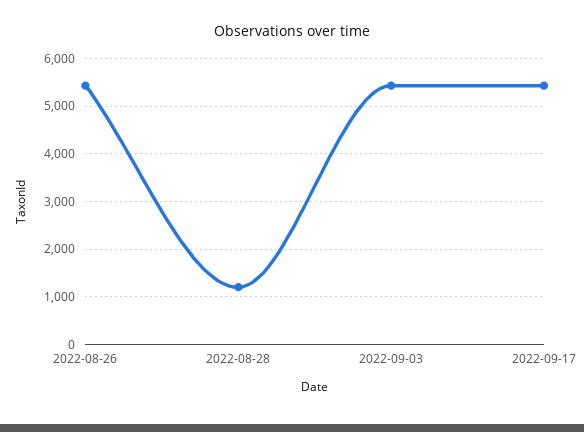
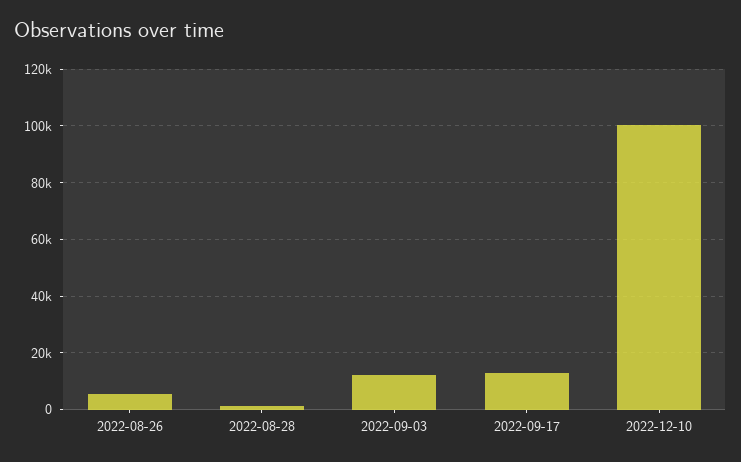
2022-09-03: 5400 -> 12500
2022-09-17: 5400 -> 12500
2022-12-10: none -> 100000

